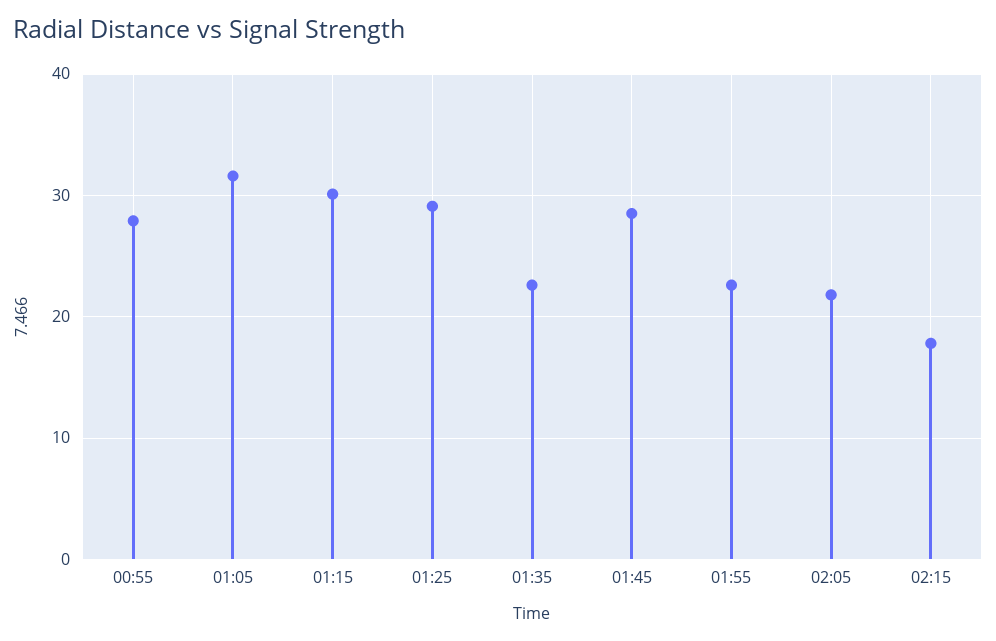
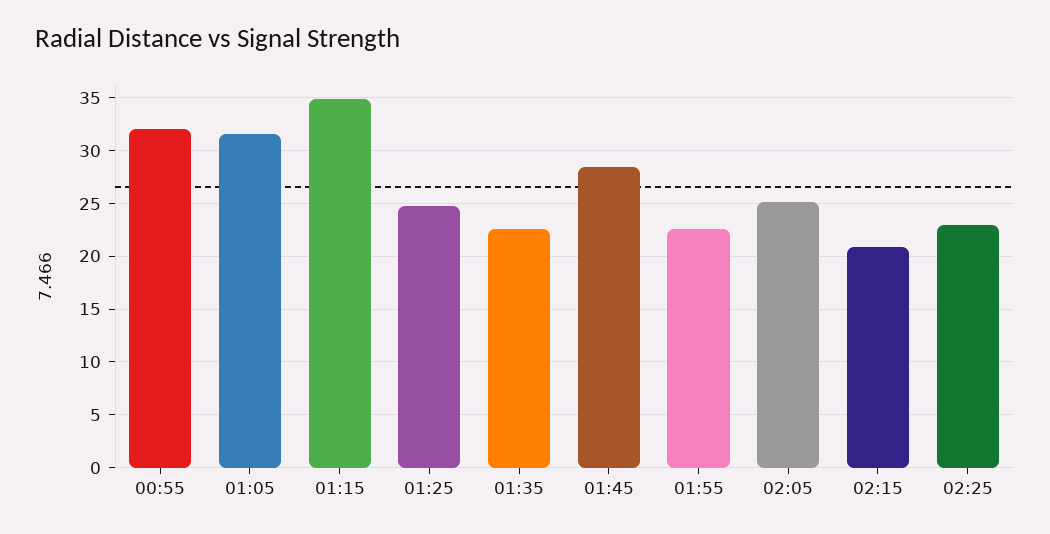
00:55: 28 -> 32
01:15: 30 -> 35
01:25: 29 -> 25
02:05: 22 -> 25
02:15: 18 -> 21
02:25: none -> 23

